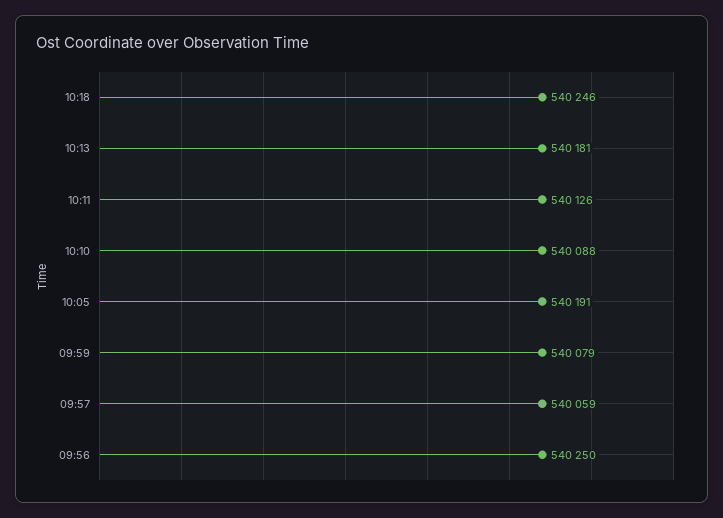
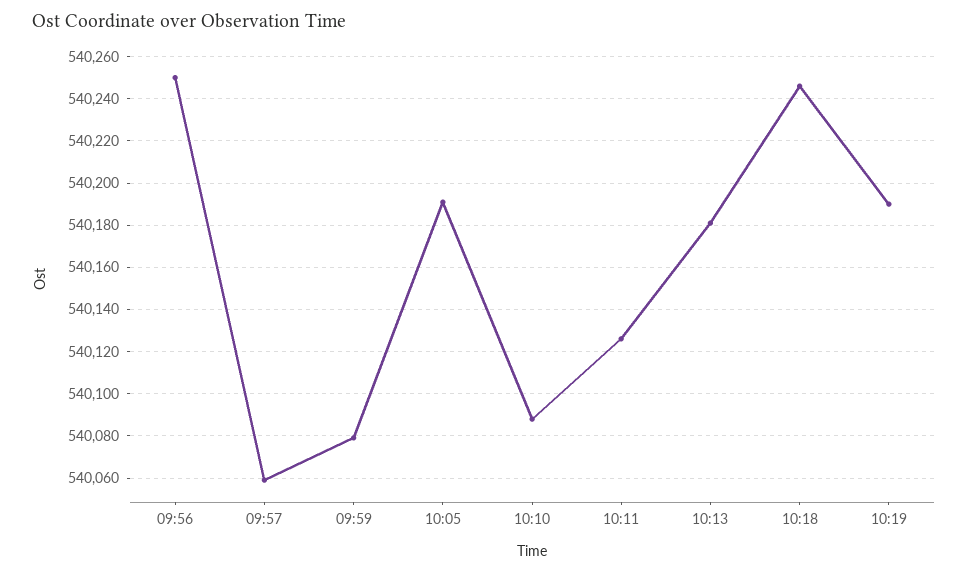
10:19: none -> 540190

